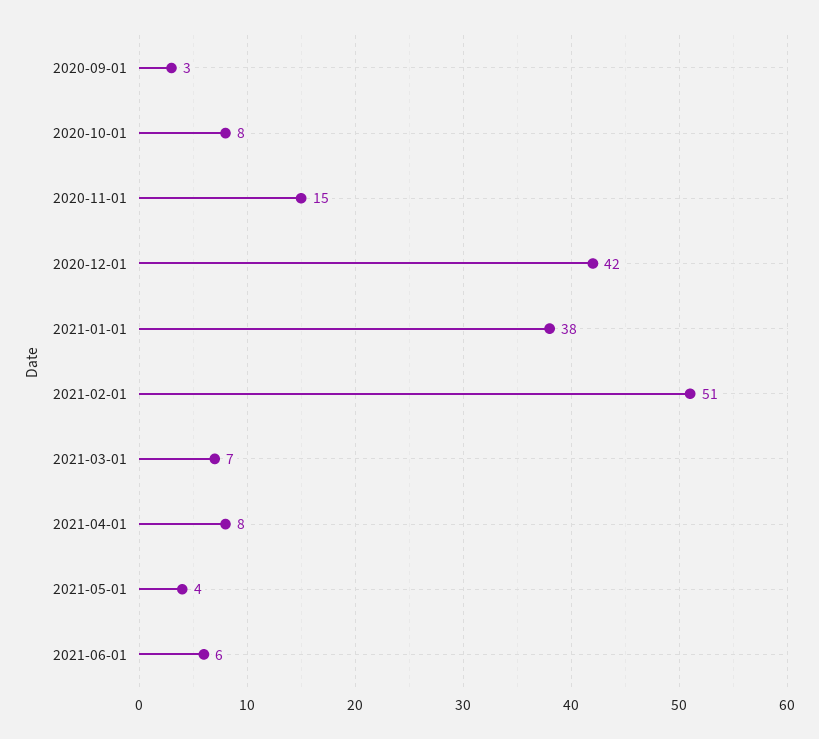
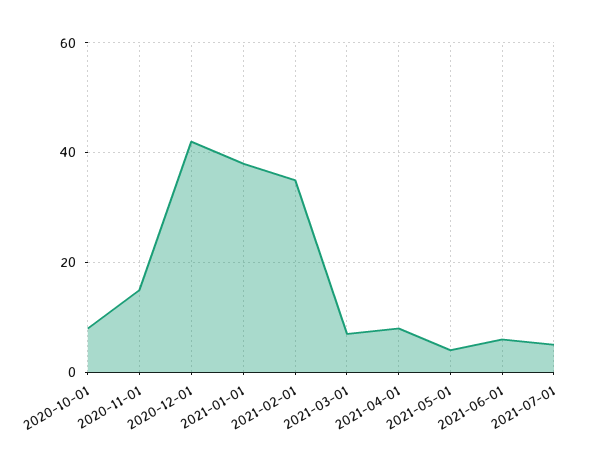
2020-09-01: 3 -> none
2021-02-01: 51 -> 35
2021-07-01: none -> 5

